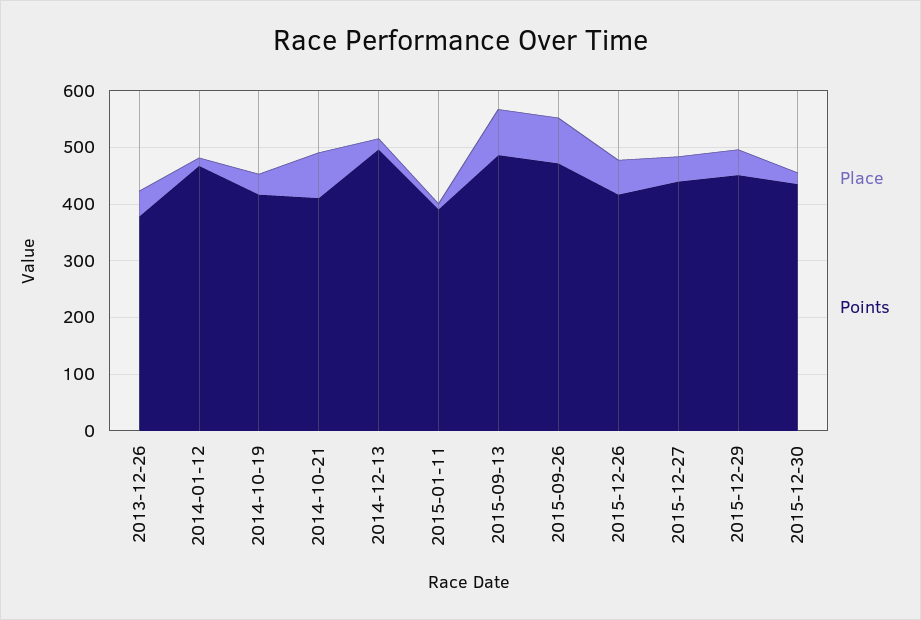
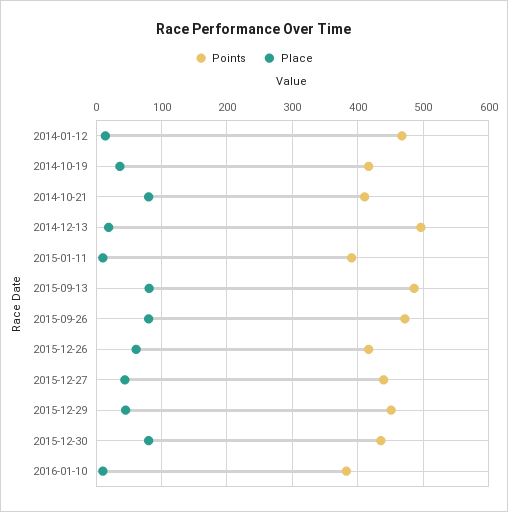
Place, 2013-12-26: 40 -> none
Points, 2013-12-26: 380 -> none
Place, 2015-12-30: 20 -> 80
Points, 2016-01-10: none -> 380
Place, 2016-01-10: none -> 10

